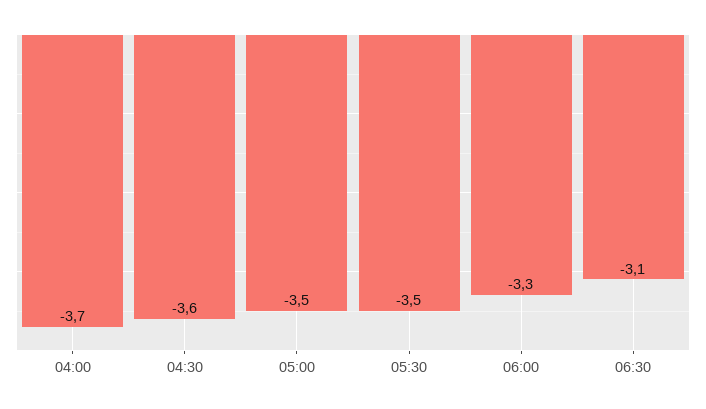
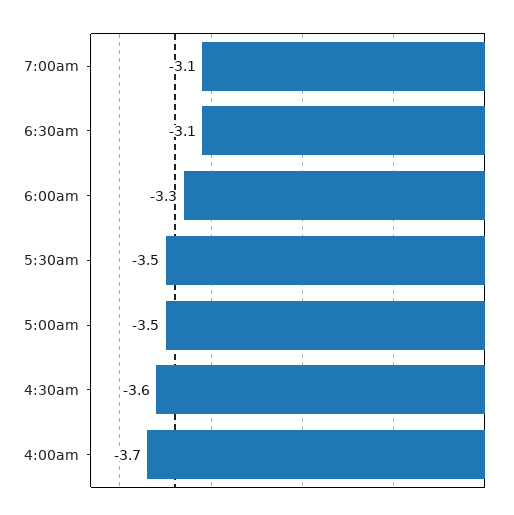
7:00am: none -> -3.1

